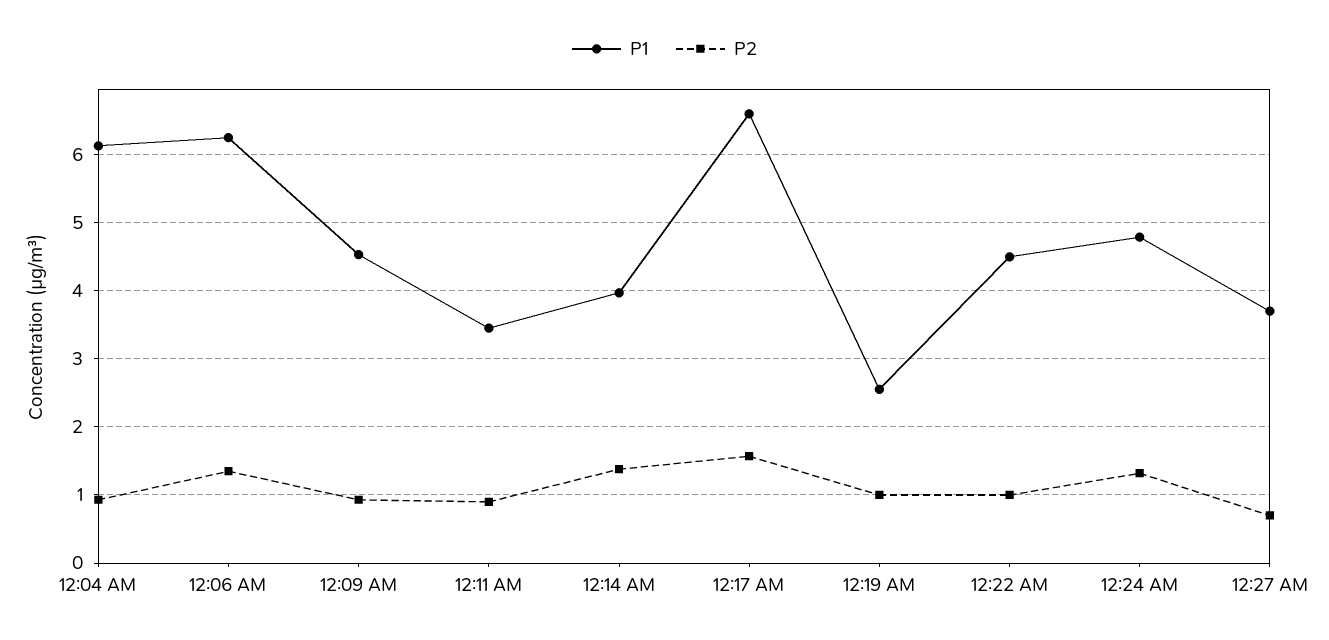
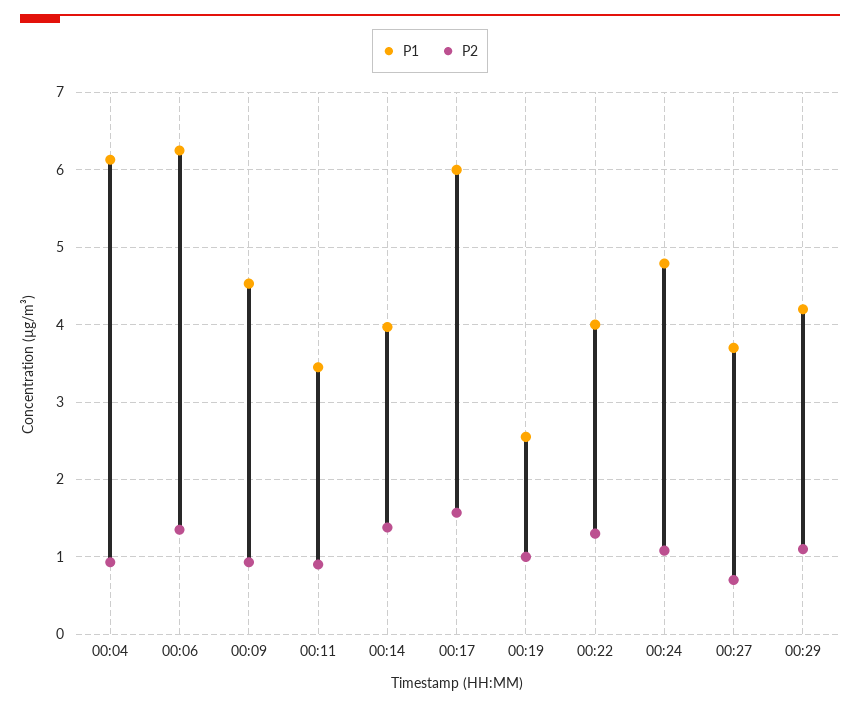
P1, 12:17 AM: 6.6 -> 6
P1, 12:22 AM: 4.5 -> 4
P2, 12:22 AM: 1 -> 1.3
P2, 12:24 AM: 1.3 -> 1.1
P1, 00:29: none -> 4.2
P2, 00:29: none -> 1.1

